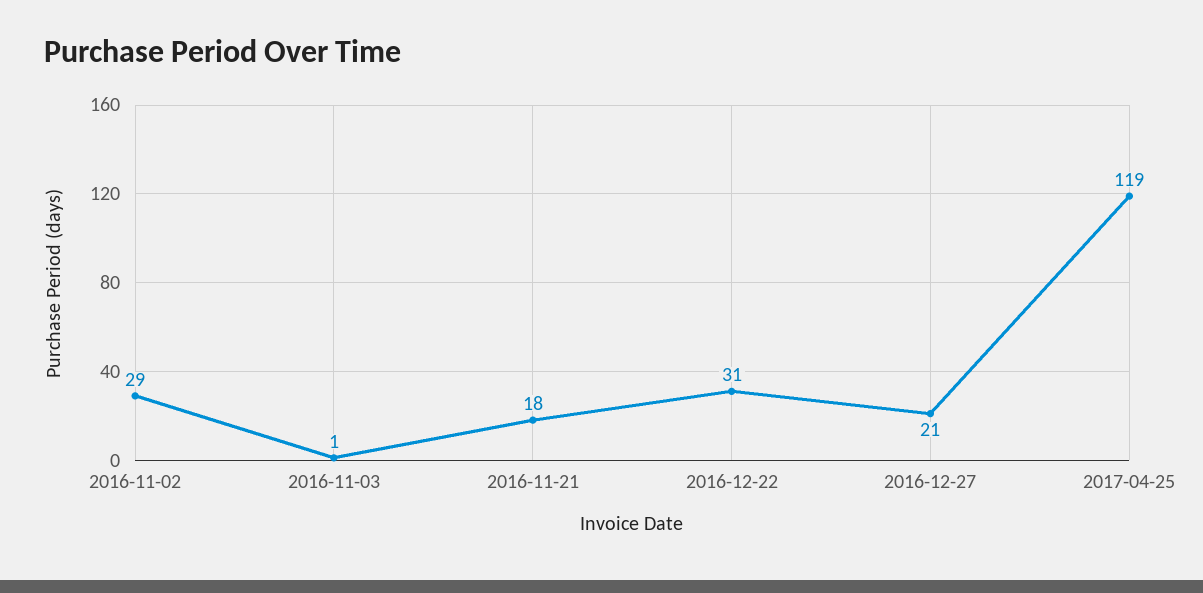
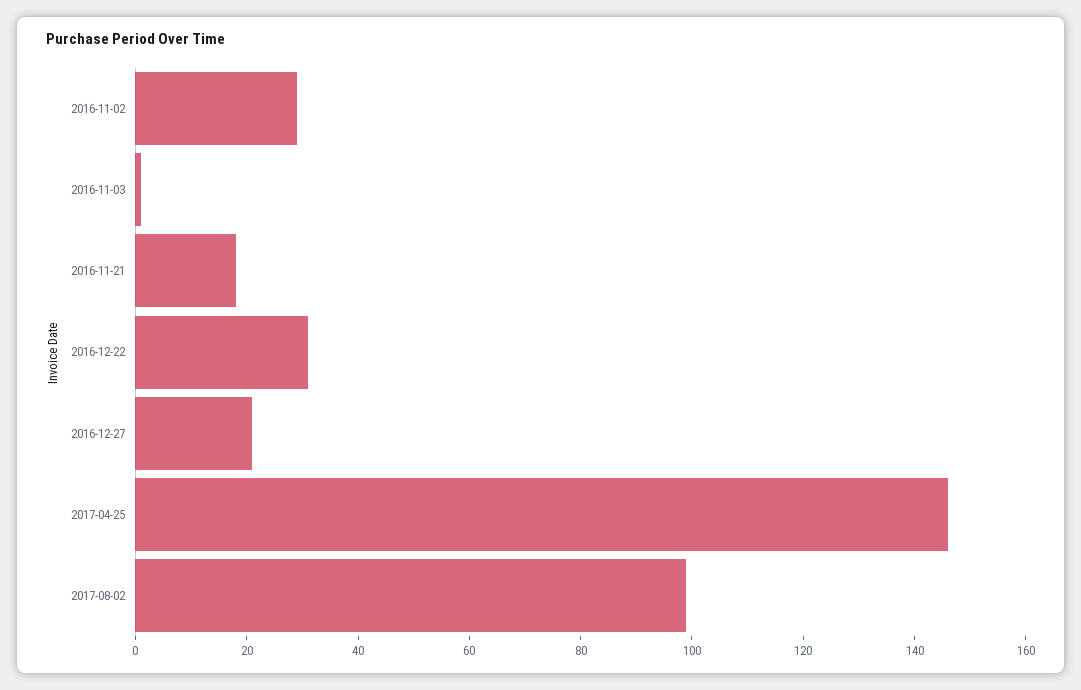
2017-04-25: 119 -> 145
2017-08-02: none -> 100

